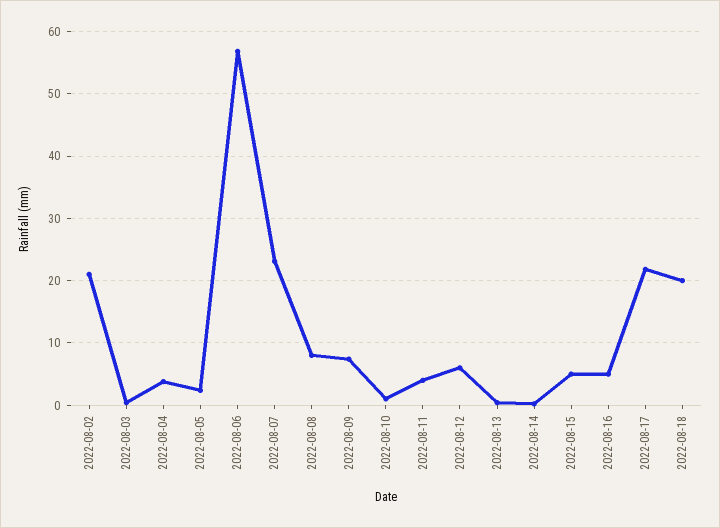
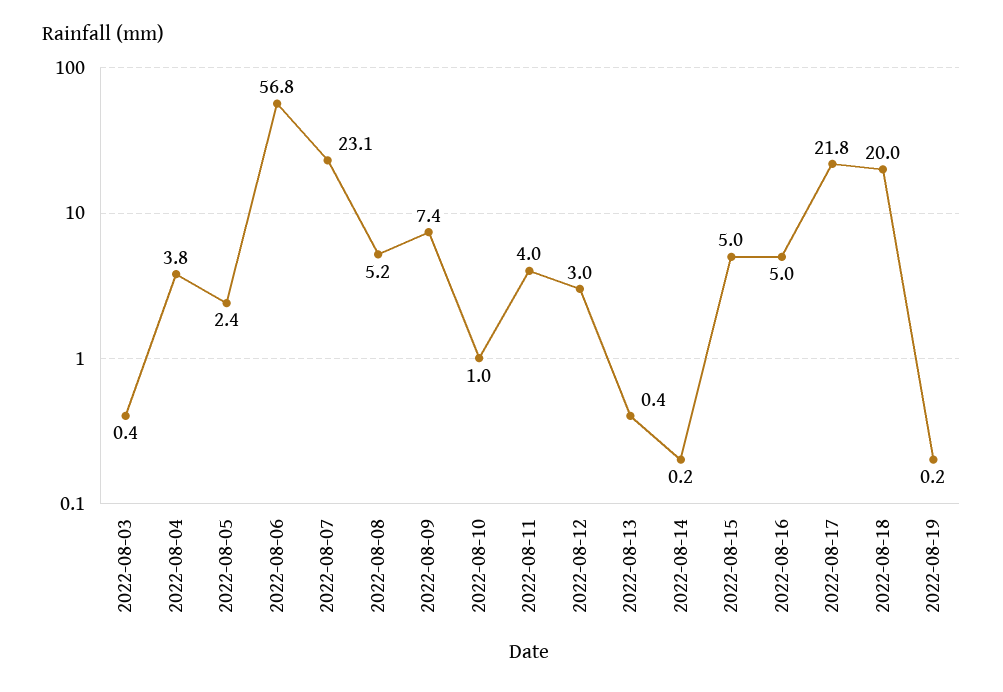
2022-08-02: 21 -> none
2022-08-08: 8 -> 5.2
2022-08-12: 6 -> 3
2022-08-19: none -> 0.2

